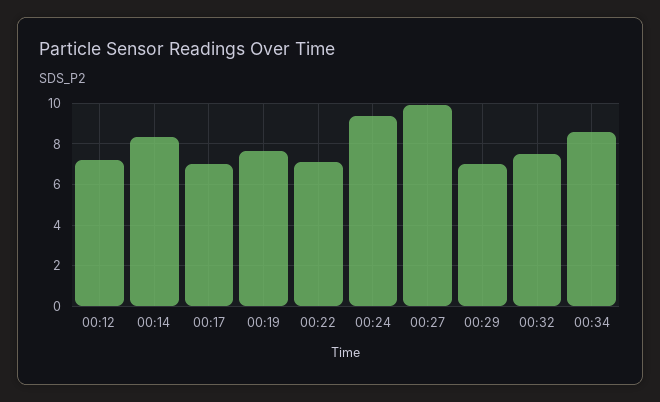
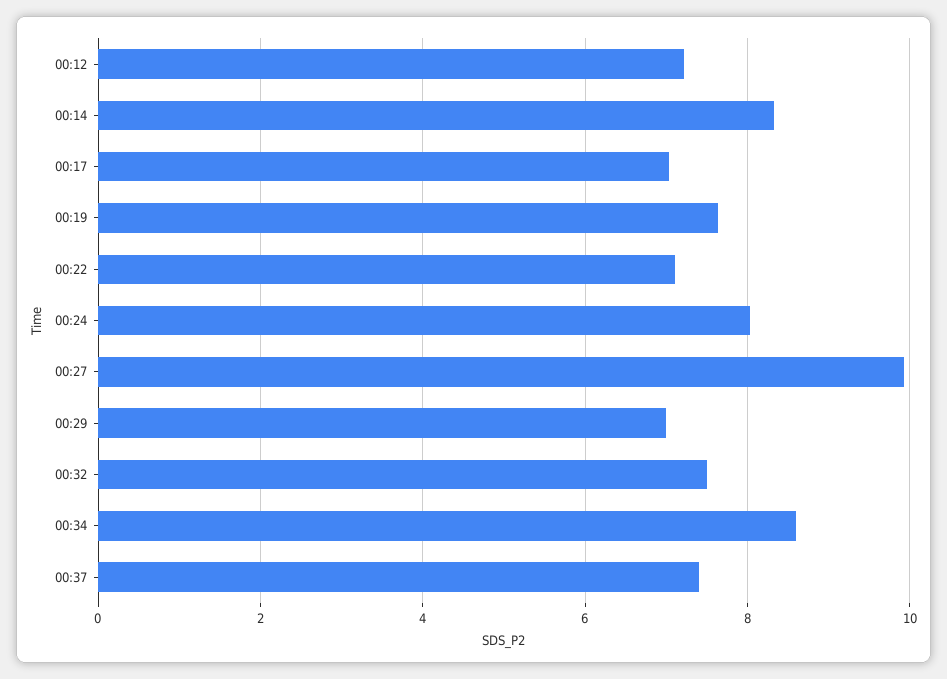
00:24: 9.5 -> 8
00:37: none -> 7.4

